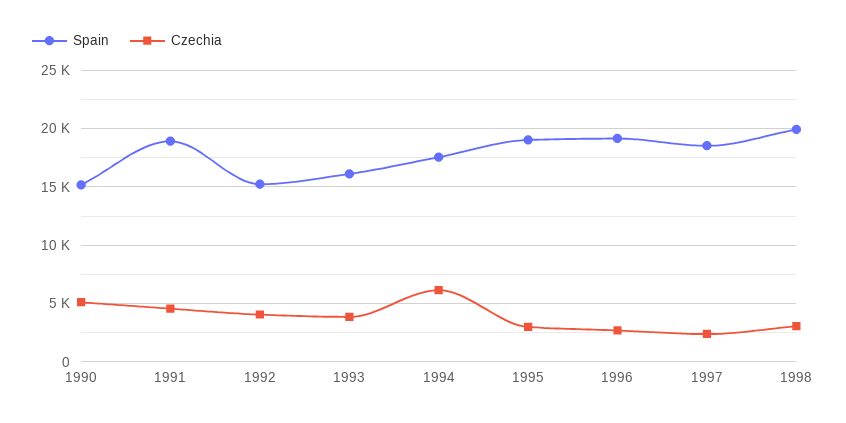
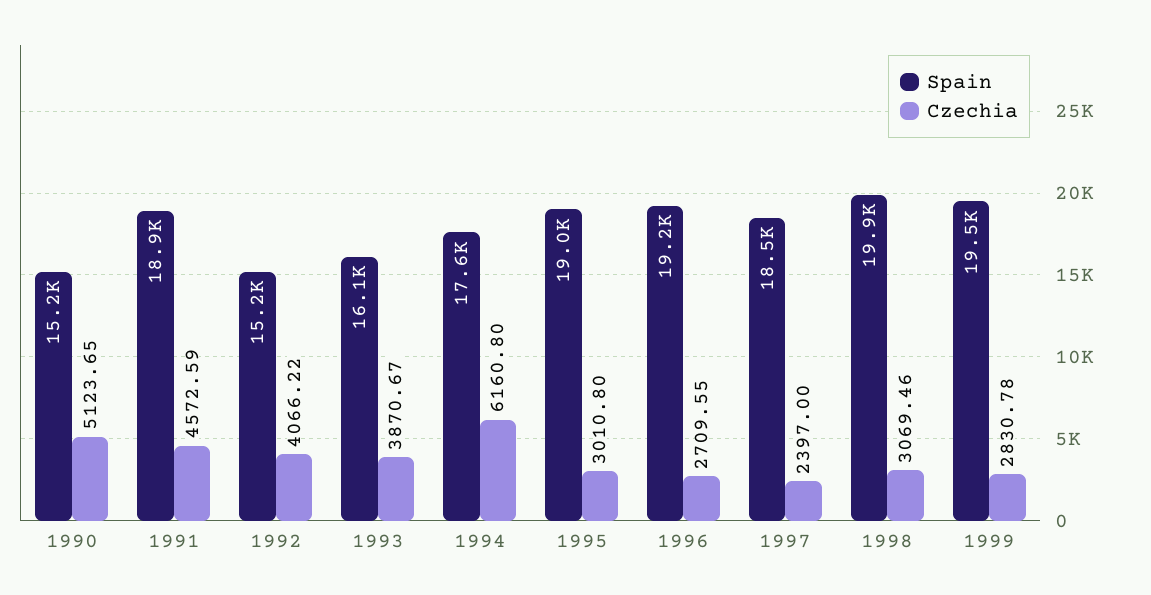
Spain, 1999: none -> 19500
Czechia, 1999: none -> 2830.78

